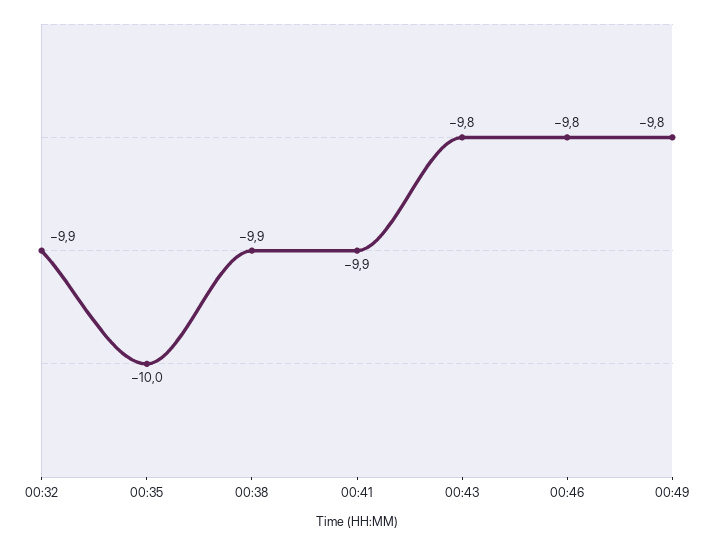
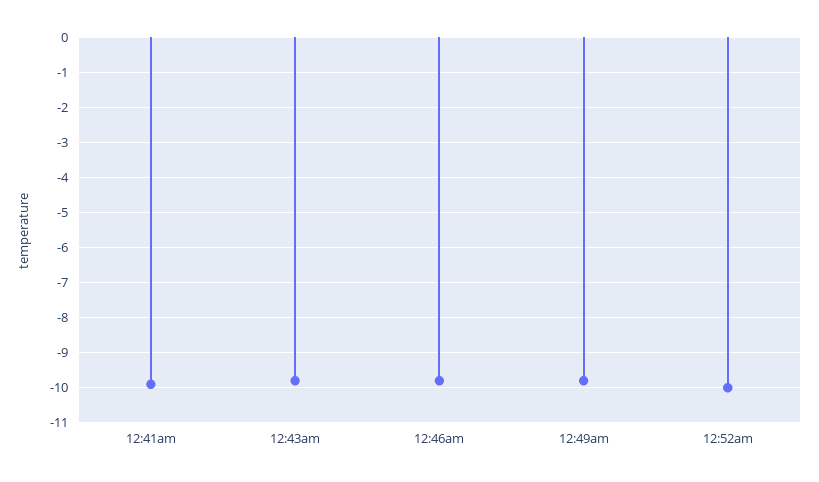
00:32: -9.9 -> none
00:35: -10 -> none
00:38: -9.9 -> none
12:52am: none -> -10

